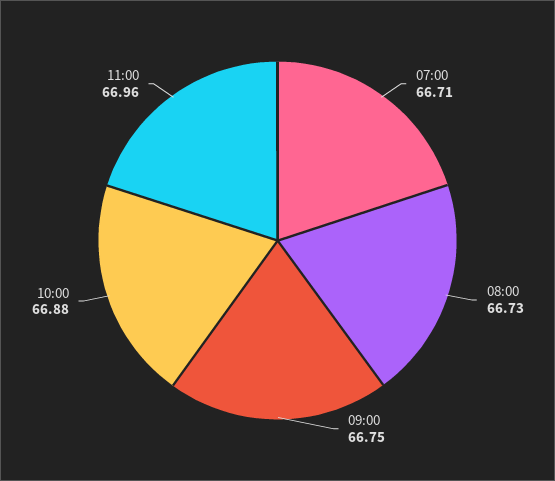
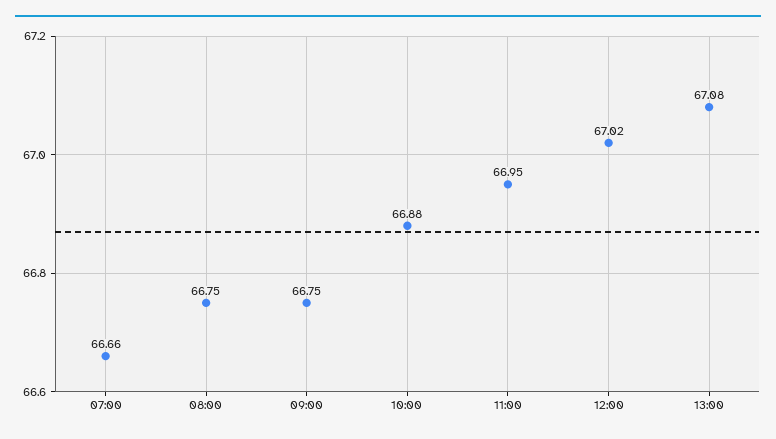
07:00: 66.71 -> 66.66
08:00: 66.73 -> 66.75
11:00: 66.96 -> 66.95
12:00: none -> 67.02
13:00: none -> 67.08

